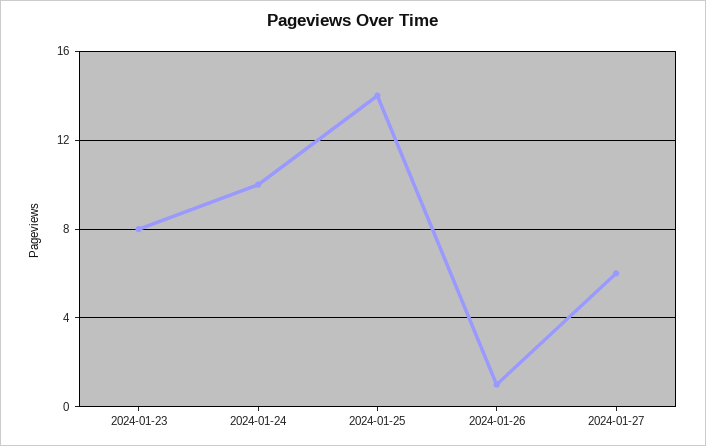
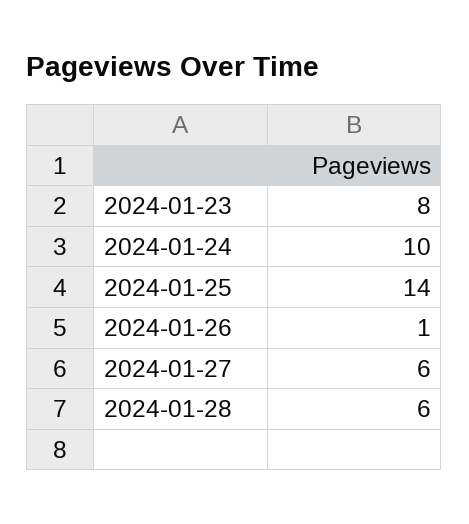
2024-01-28: none -> 6

